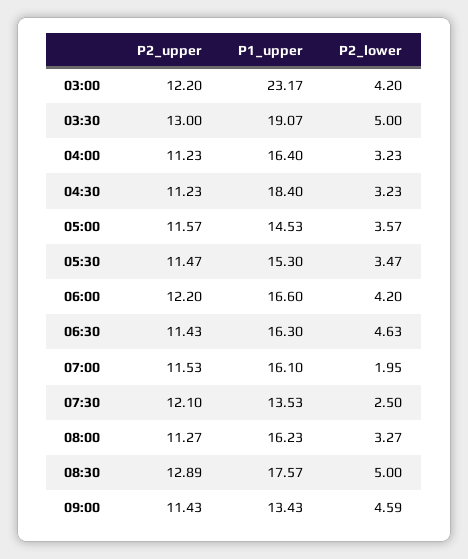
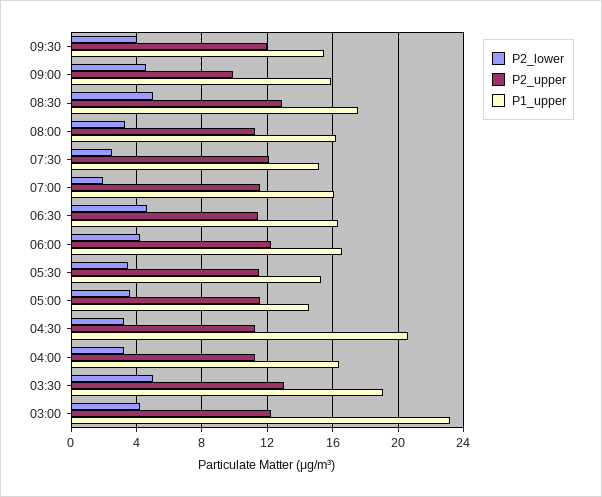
P1_upper, 04:30: 18.4 -> 20.5
P1_upper, 07:30: 13.53 -> 15
P2_upper, 09:00: 11.43 -> 10
P1_upper, 09:00: 13.43 -> 16
P2_lower, 09:30: none -> 4
P2_upper, 09:30: none -> 12
P1_upper, 09:30: none -> 15.5

